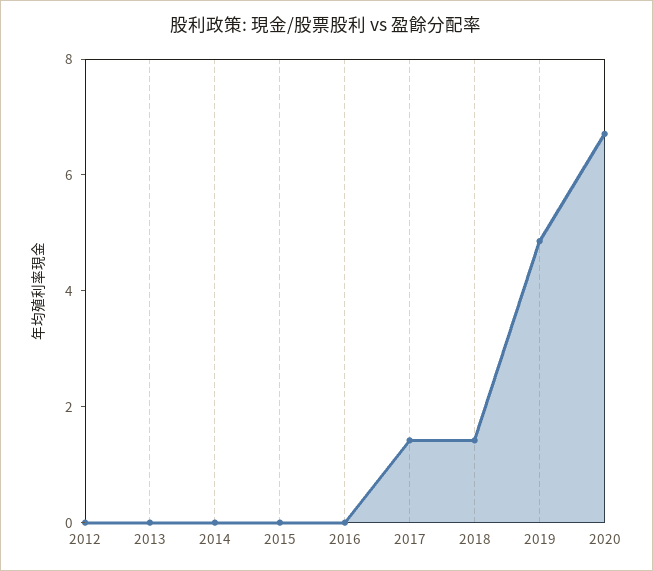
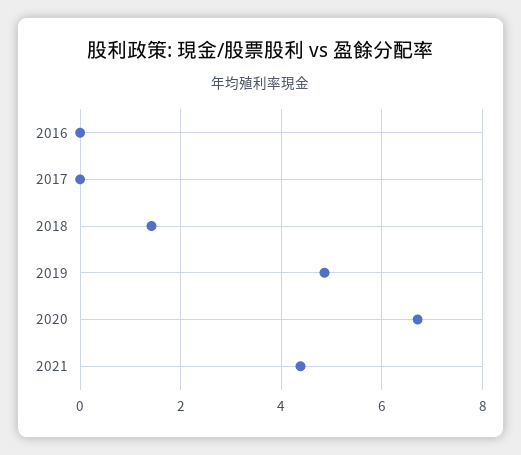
2012: 0 -> none
2013: 0 -> none
2014: 0 -> none
2015: 0 -> none
2017: 1.5 -> 0
2021: none -> 4.4

